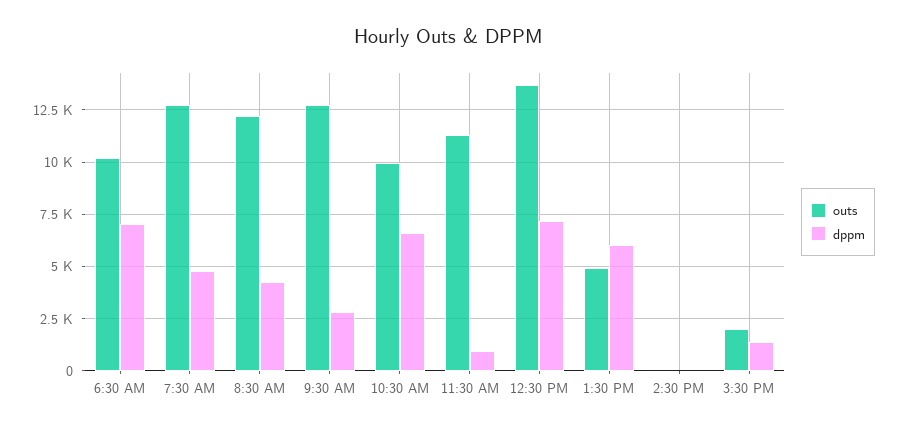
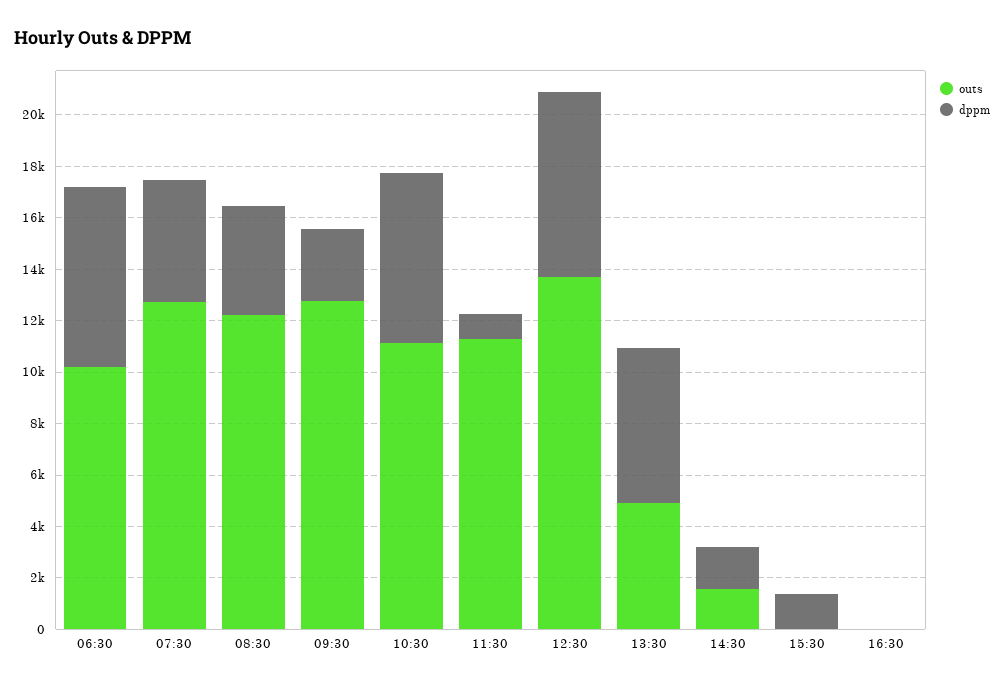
outs, 10:30 AM: 10000 -> 11000
outs, 2:30 PM: 0 -> 1500
dppm, 2:30 PM: 0 -> 1500
outs, 3:30 PM: 2000 -> 0
outs, 16:30: none -> 0
dppm, 16:30: none -> 0

